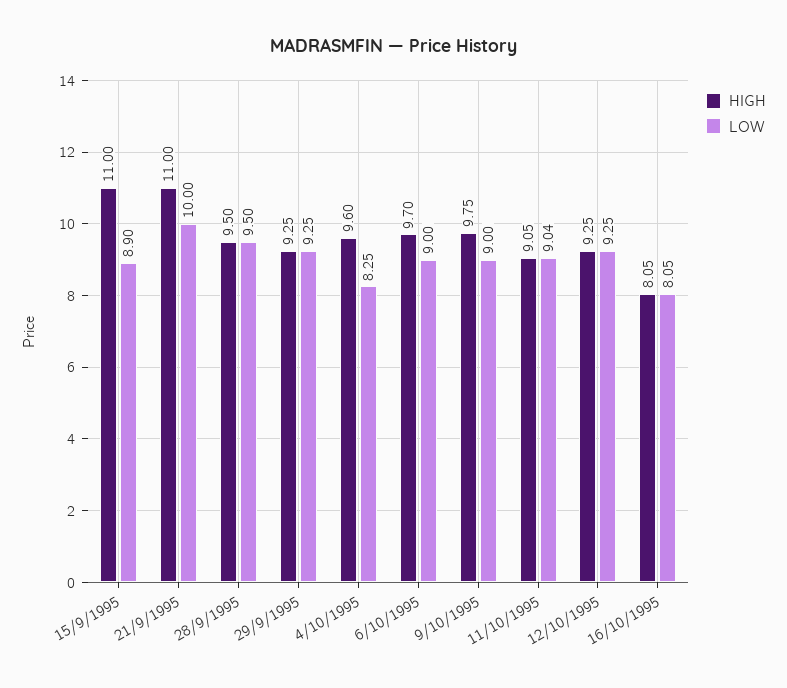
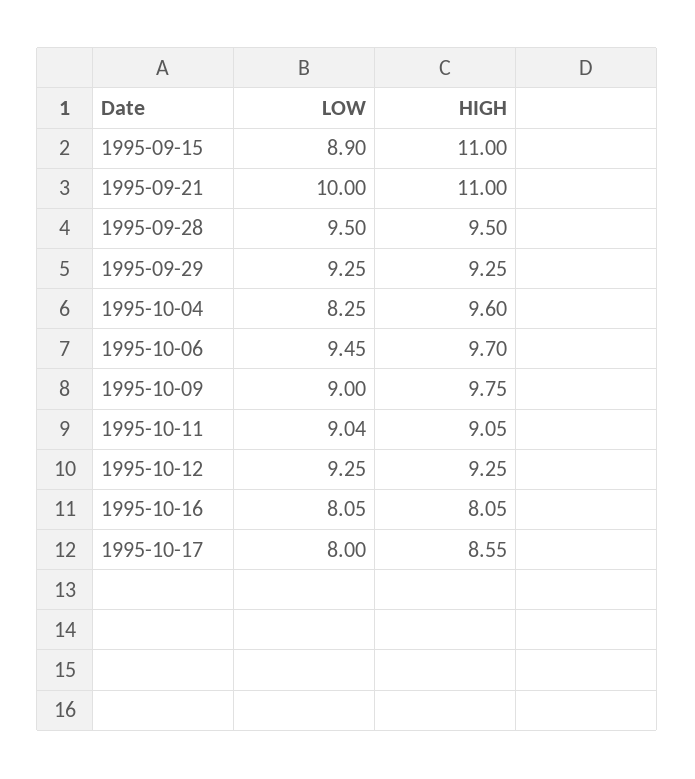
LOW, 6/10/1995: 9 -> 9.45
LOW, 1995-10-17: none -> 8
HIGH, 1995-10-17: none -> 8.55

